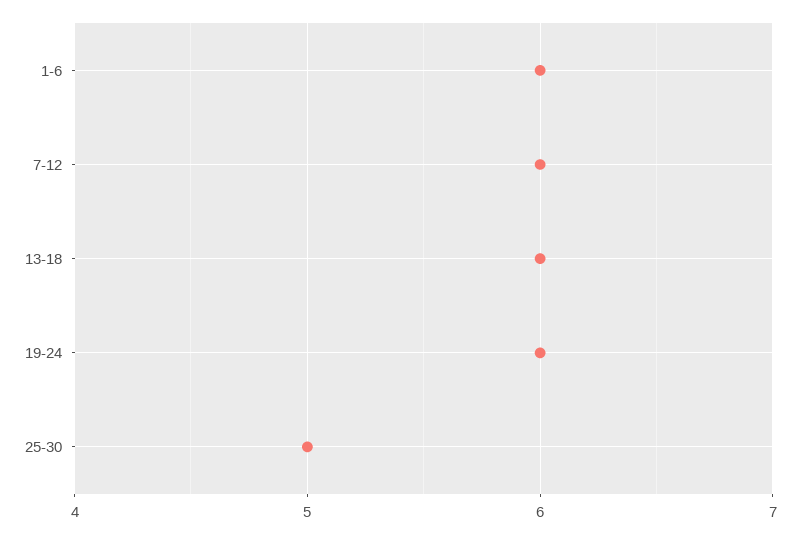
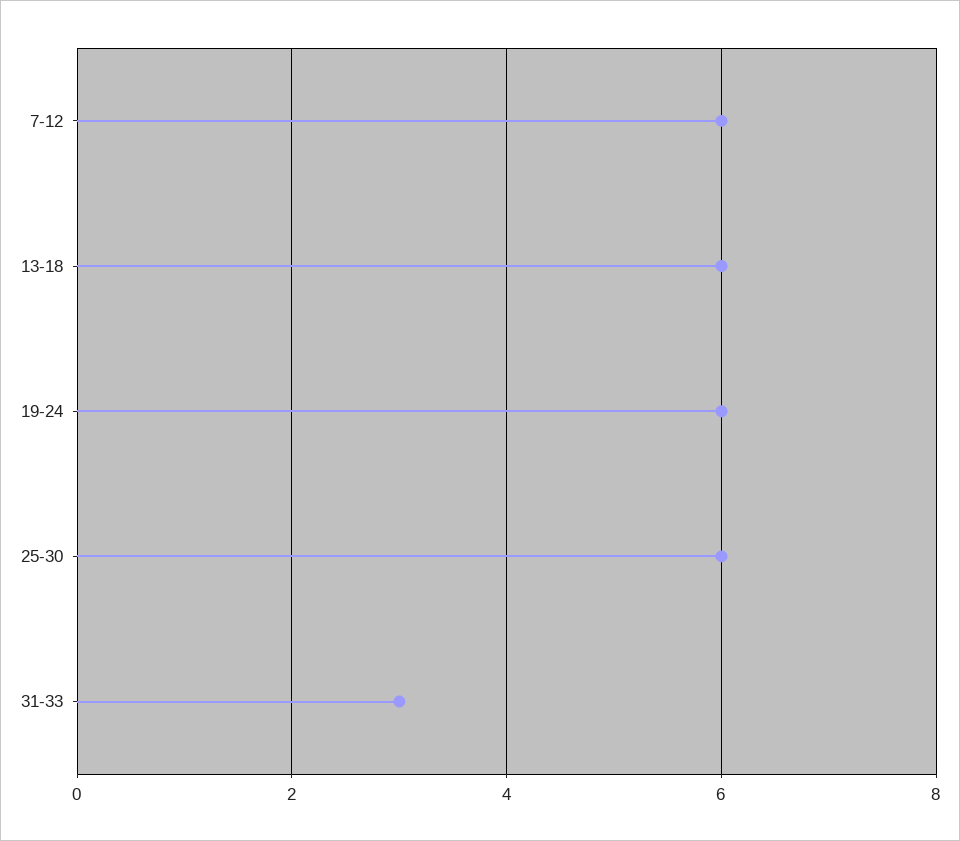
1-6: 6 -> none
25-30: 5 -> 6
31-33: none -> 3

